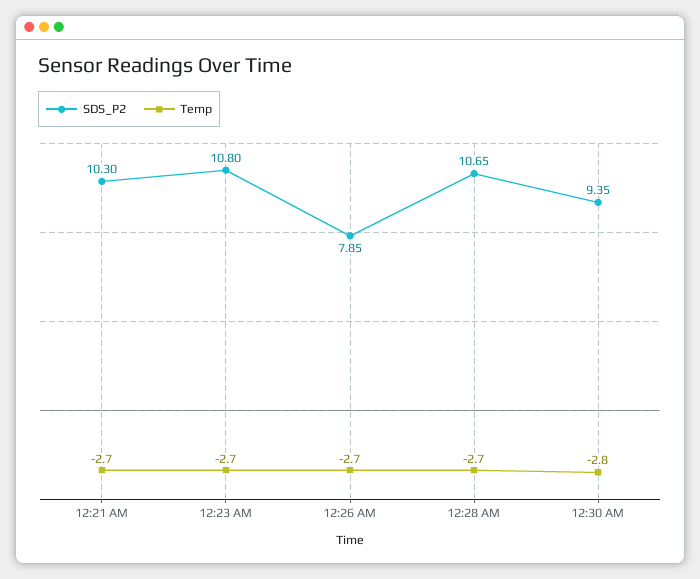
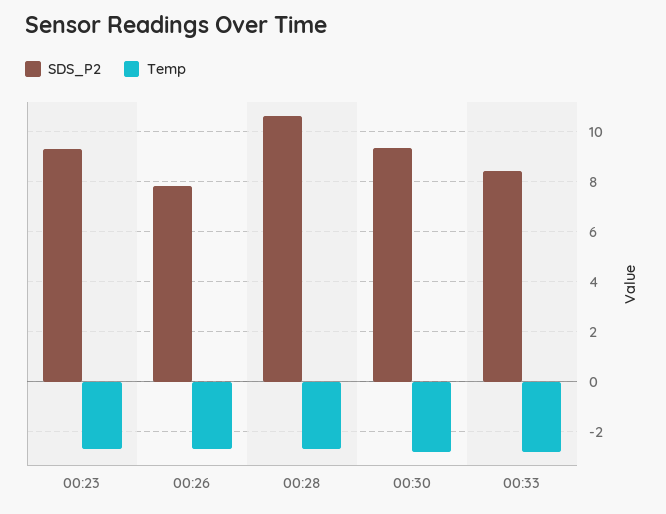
SDS_P2, 12:21 AM: 10.3 -> none
Temp, 12:21 AM: -2.7 -> none
SDS_P2, 12:23 AM: 10.8 -> 9.25
SDS_P2, 00:33: none -> 8.5
Temp, 00:33: none -> -2.75

